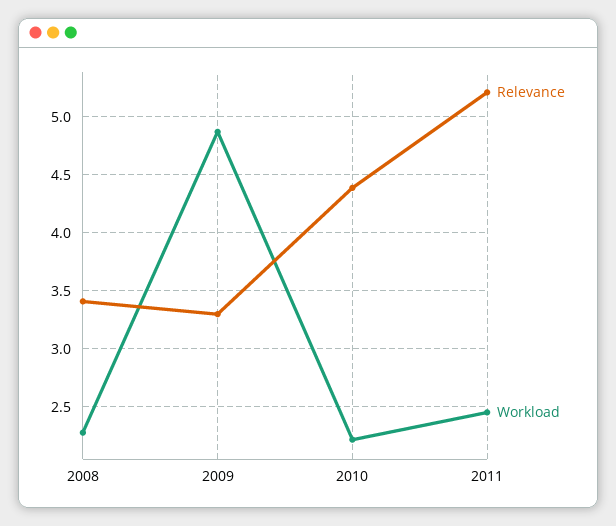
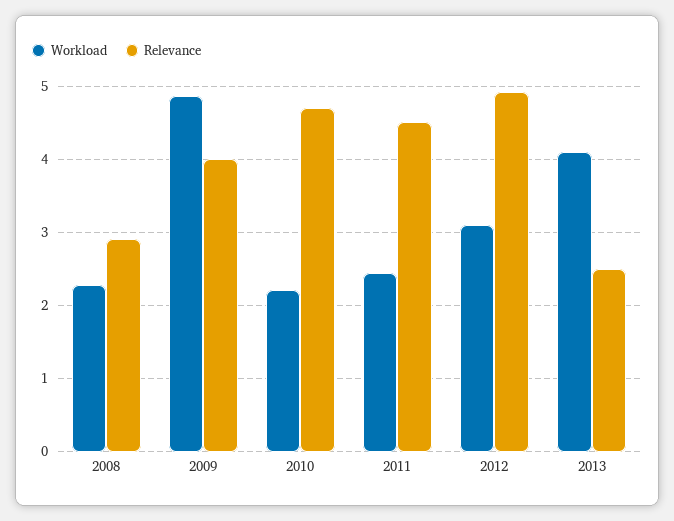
Relevance, 2008: 3.4 -> 2.9
Relevance, 2009: 3.3 -> 4
Relevance, 2010: 4.4 -> 4.7
Relevance, 2011: 5.2 -> 4.5
Workload, 2012: none -> 3.1
Relevance, 2012: none -> 4.9
Workload, 2013: none -> 4.1
Relevance, 2013: none -> 2.5

